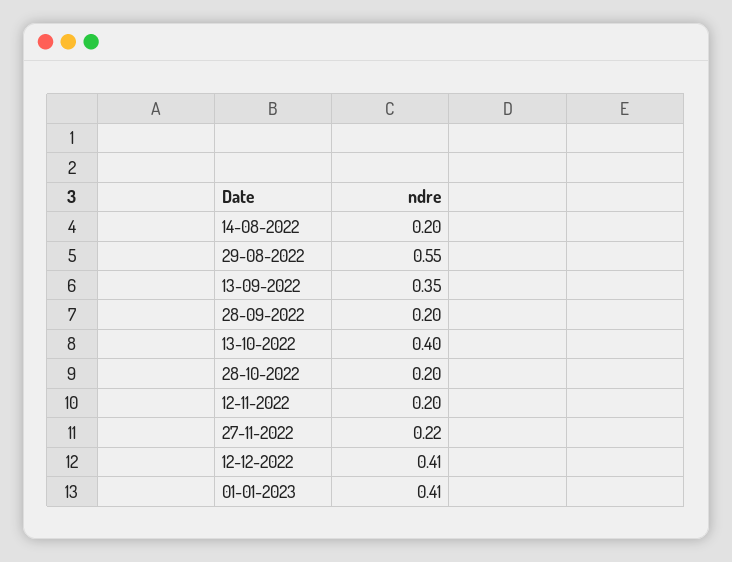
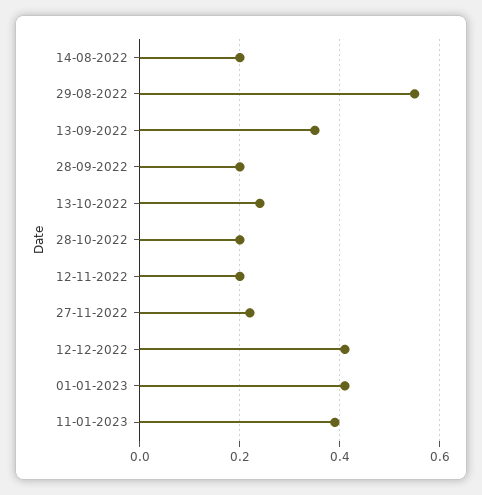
13-10-2022: 0.4 -> 0.25
11-01-2023: none -> 0.4

